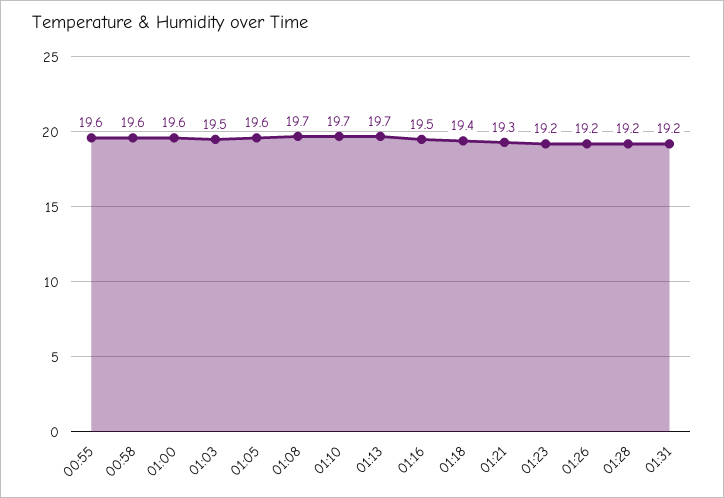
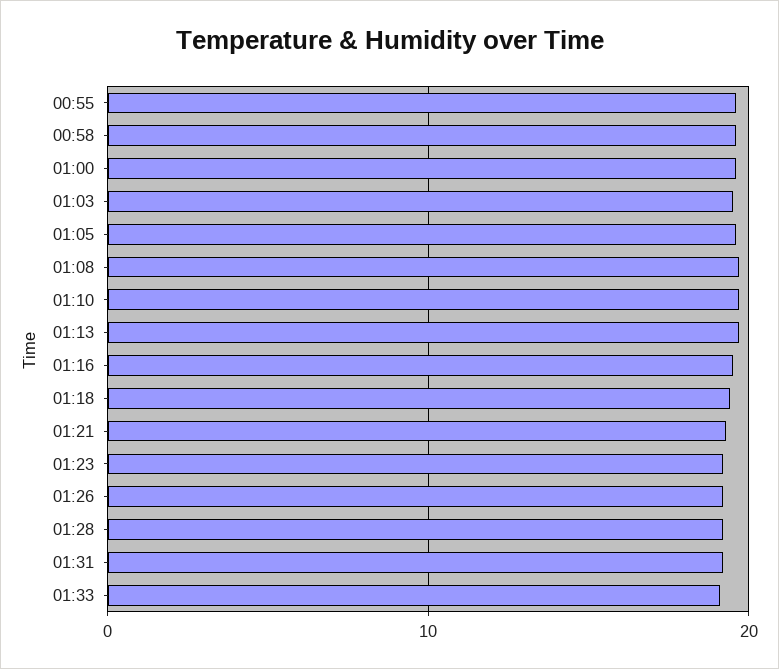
01:33: none -> 19

